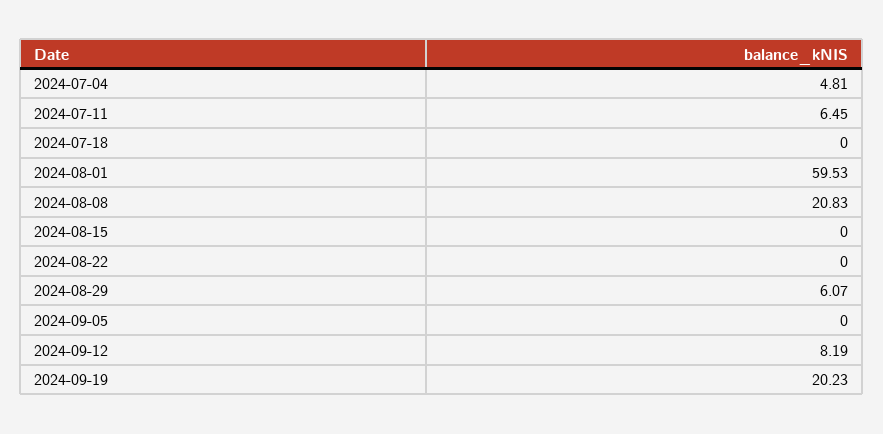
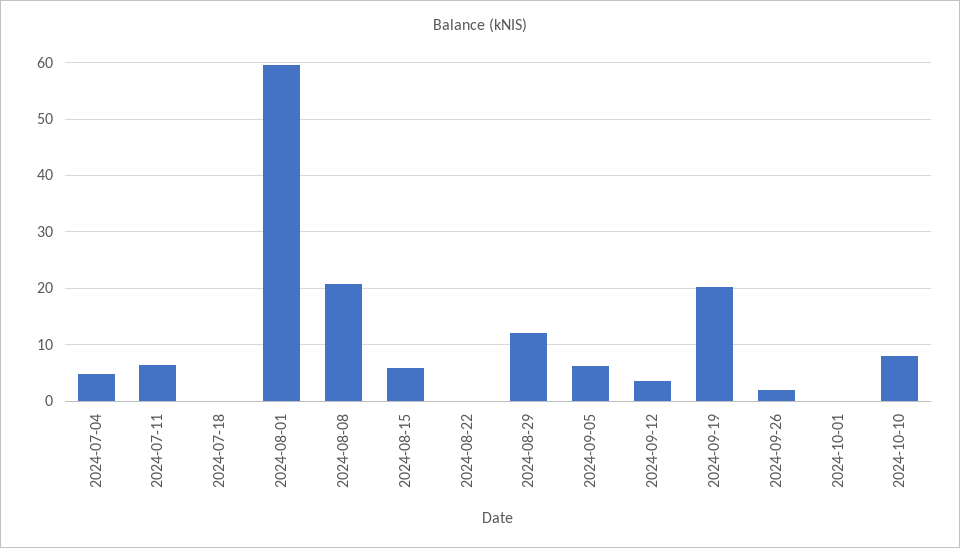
2024-08-15: 0 -> 6
2024-08-29: 6.07 -> 12
2024-09-05: 0 -> 6
2024-09-12: 8.19 -> 4
2024-09-26: none -> 2
2024-10-01: none -> 0
2024-10-10: none -> 8

